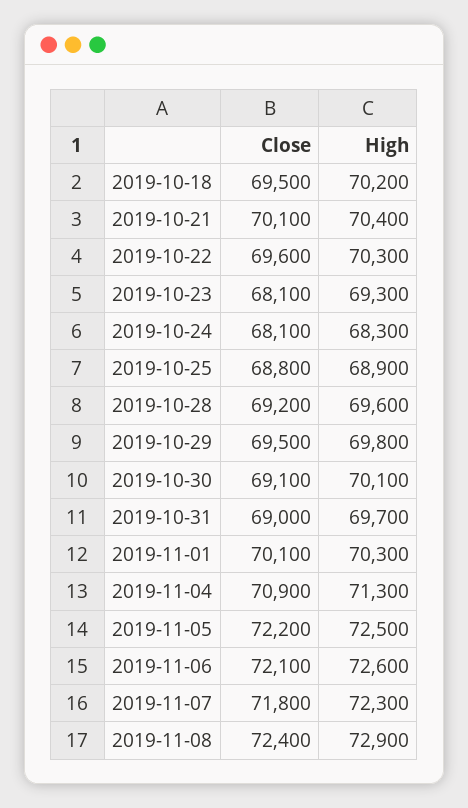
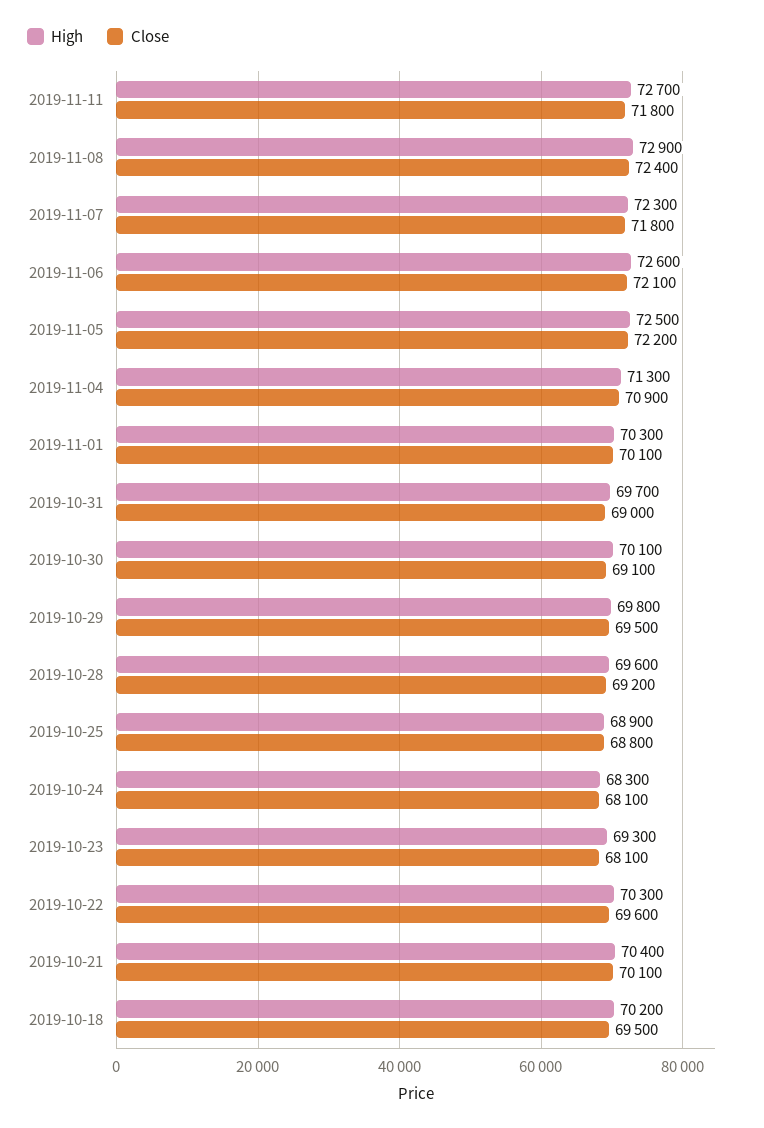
High, 2019-11-11: none -> 72700
Close, 2019-11-11: none -> 71800

